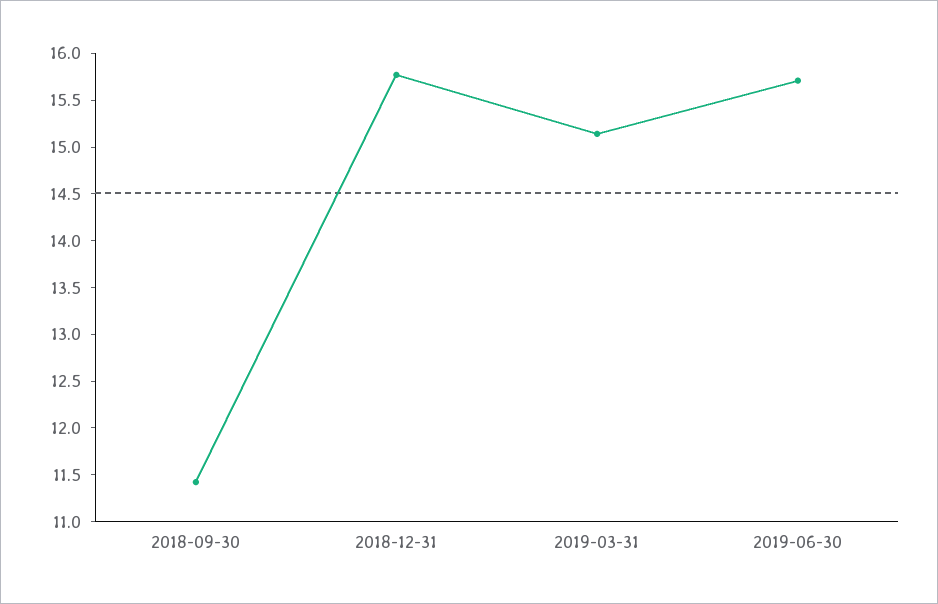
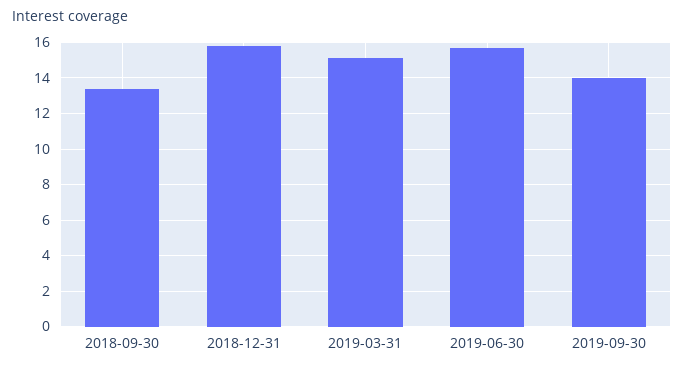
2018-09-30: 11.4 -> 13.5
2019-09-30: none -> 14

